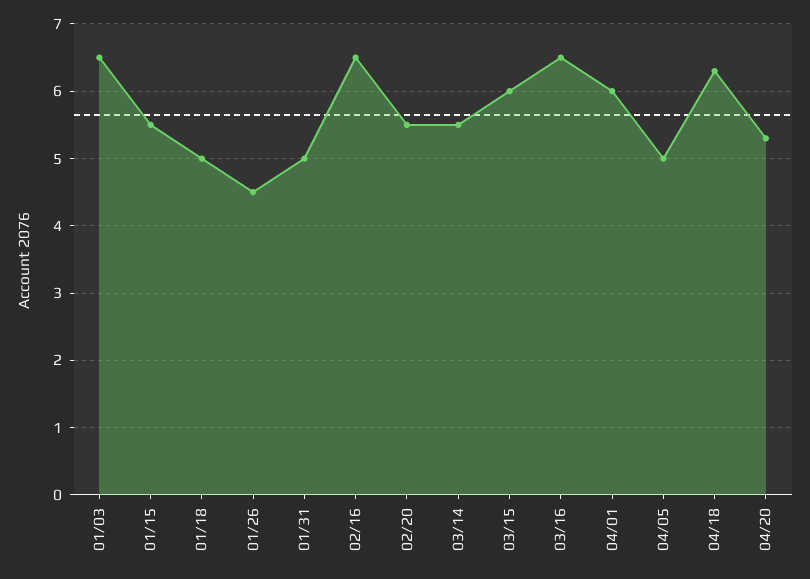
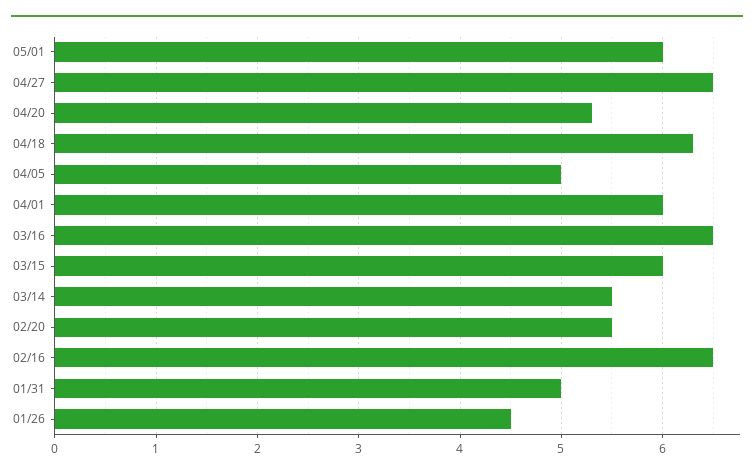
01/03: 6.5 -> none
01/15: 5.5 -> none
01/18: 5 -> none
05/01: none -> 6
04/27: none -> 6.5

